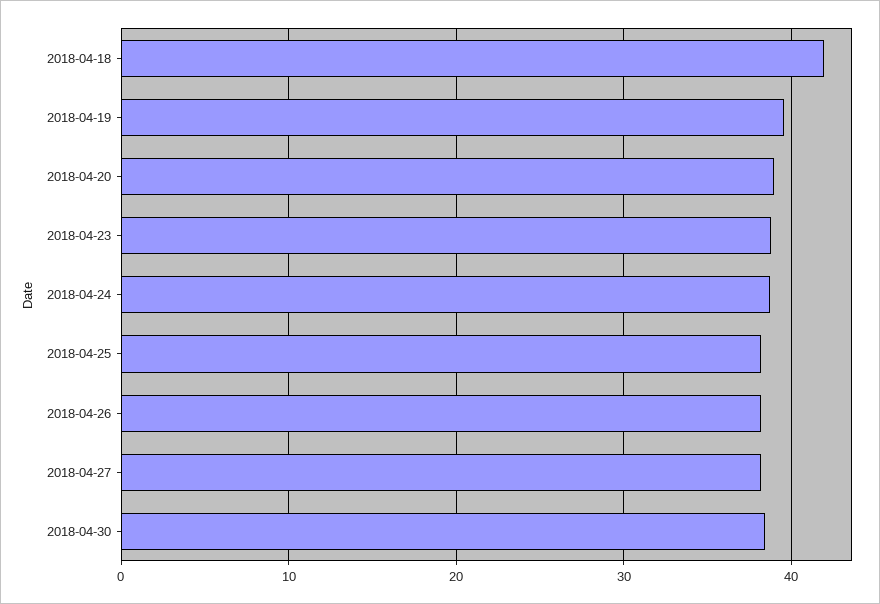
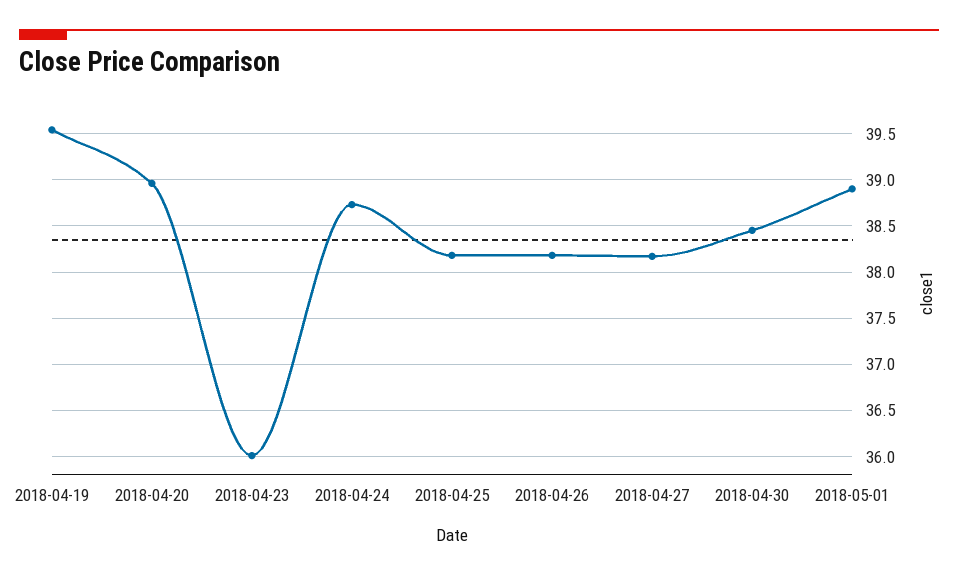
2018-04-18: 42 -> none
2018-04-23: 39 -> 36
2018-05-01: none -> 38.9

